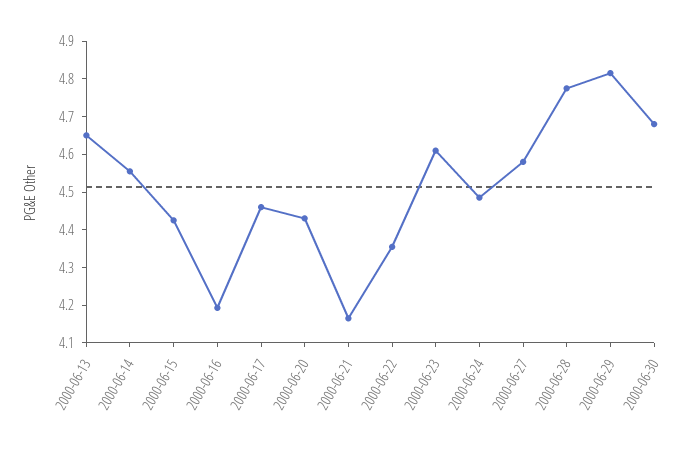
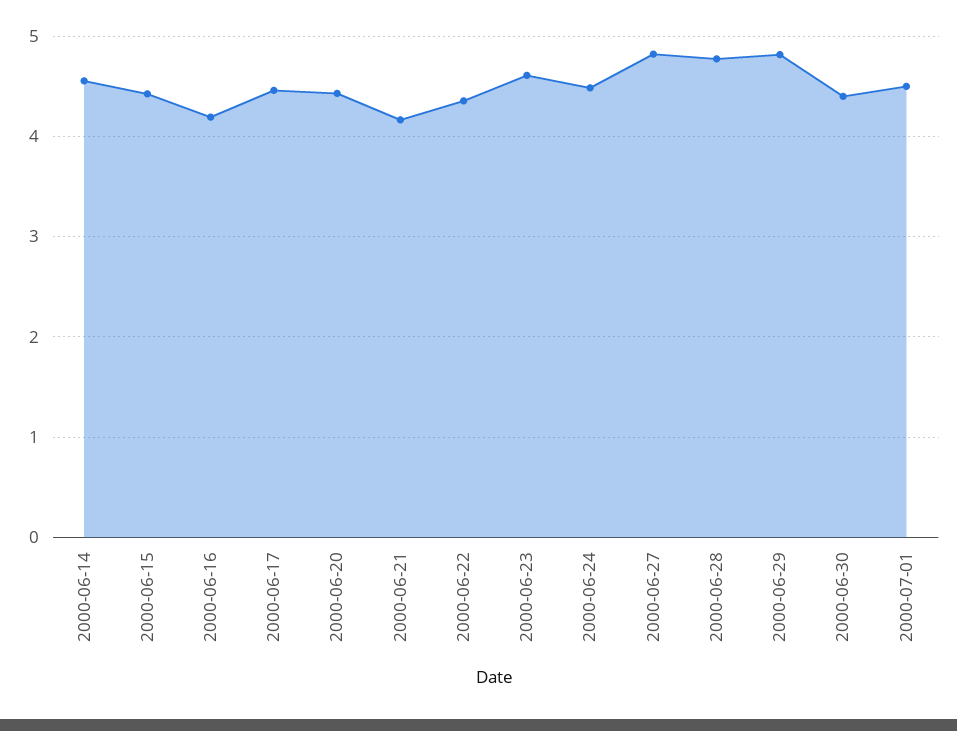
2000-06-13: 4.65 -> none
2000-06-27: 4.575 -> 4.8
2000-06-30: 4.675 -> 4.4
2000-07-01: none -> 4.5

